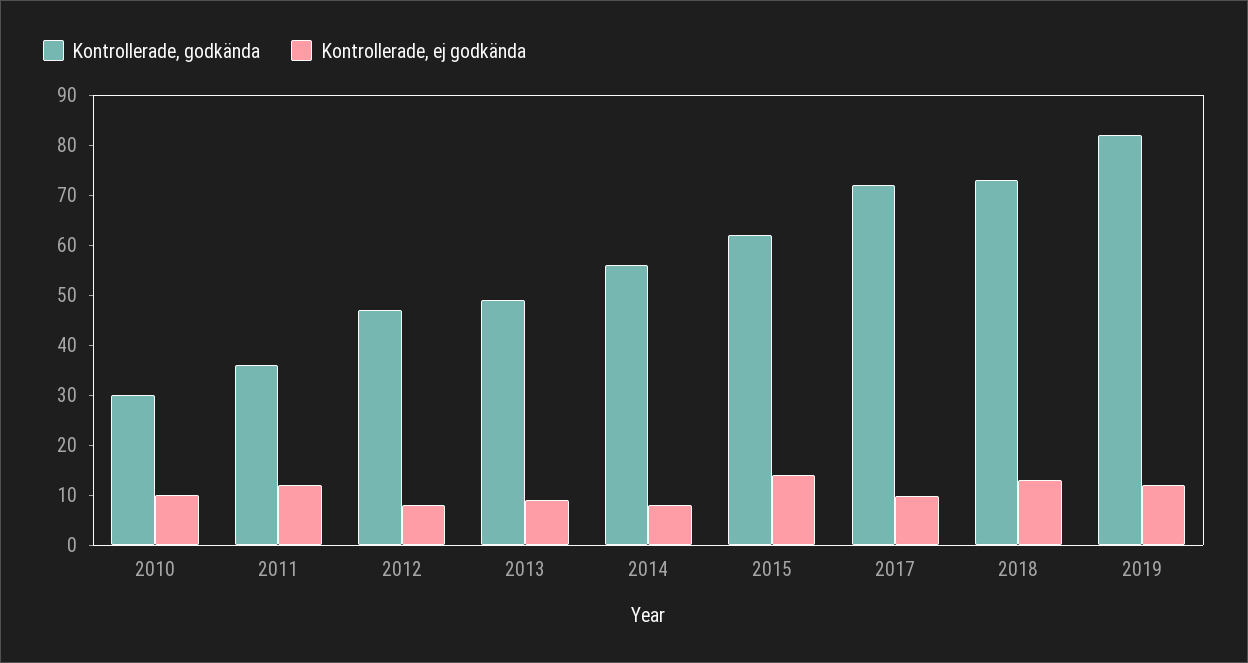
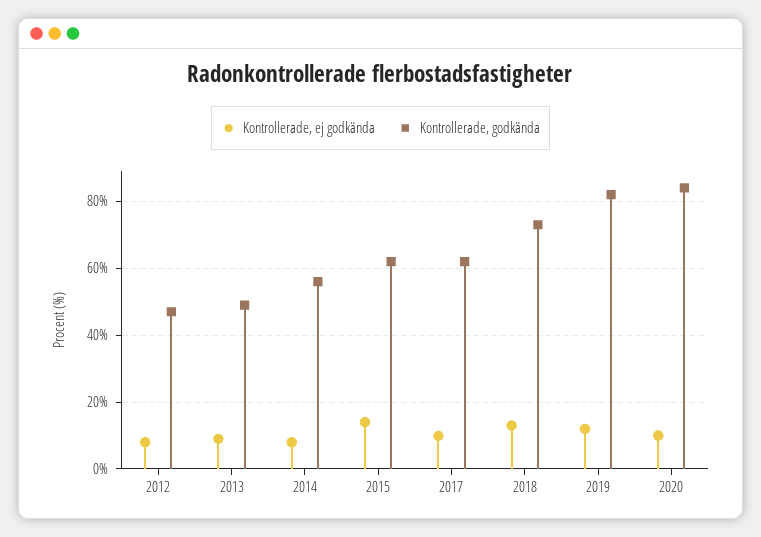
Kontrollerade, godkända, 2010: 30 -> none
Kontrollerade, ej godkända, 2010: 10 -> none
Kontrollerade, godkända, 2011: 36 -> none
Kontrollerade, ej godkända, 2011: 12 -> none
Kontrollerade, godkända, 2017: 72 -> 62
Kontrollerade, ej godkända, 2020: none -> 10
Kontrollerade, godkända, 2020: none -> 84

